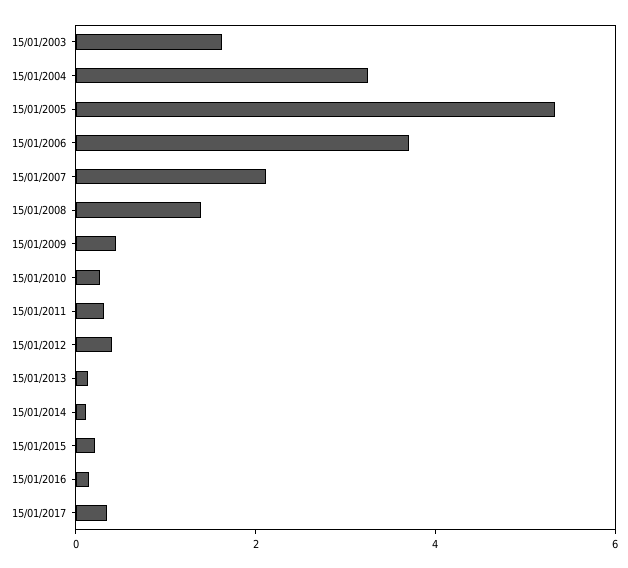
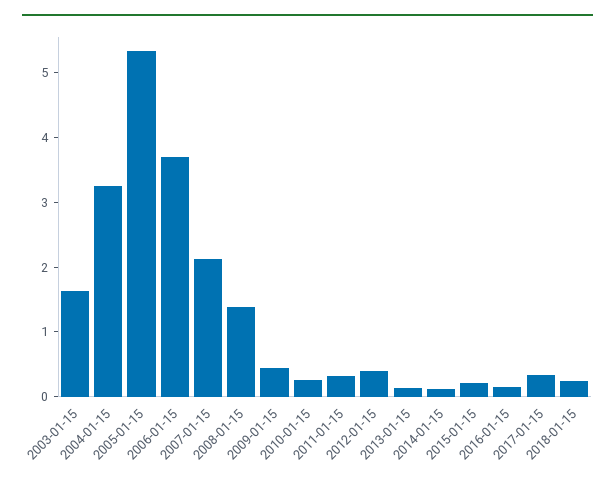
2018-01-15: none -> 0.2

